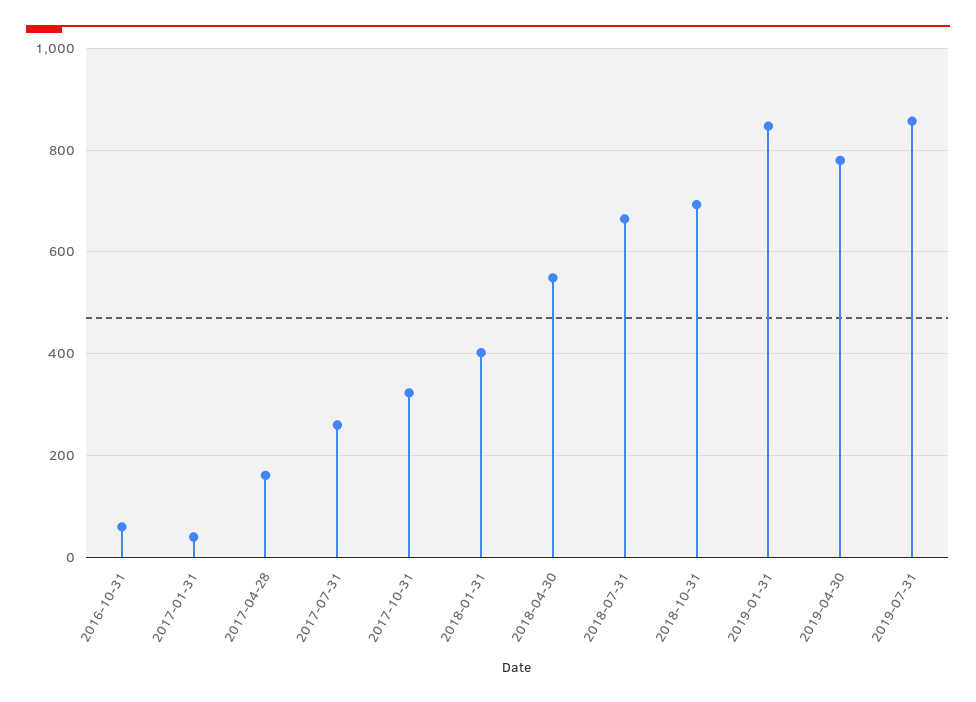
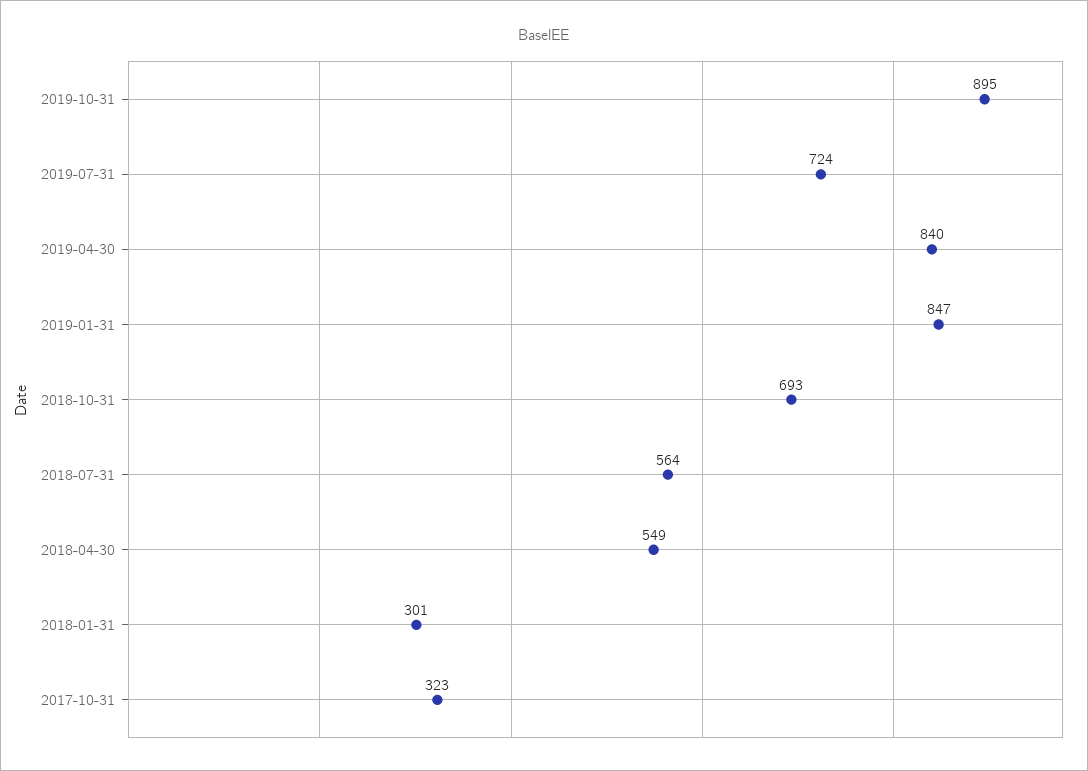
2016-10-31: 60 -> none
2017-01-31: 40 -> none
2017-04-28: 160 -> none
2017-07-31: 260 -> none
2018-01-31: 400 -> 301
2018-07-31: 660 -> 564
2019-04-30: 780 -> 840
2019-07-31: 860 -> 724
2019-10-31: none -> 895

